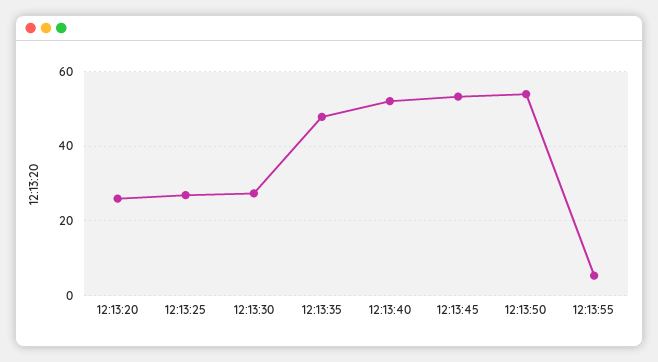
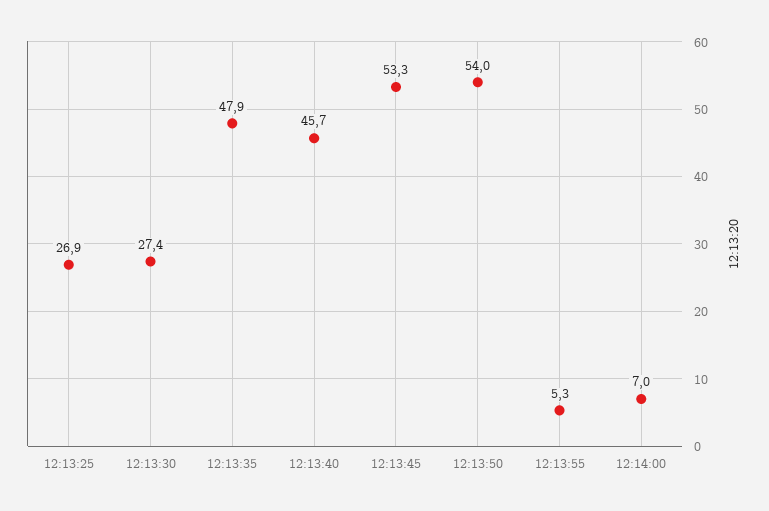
12:13:20: 26 -> none
12:13:40: 52 -> 45.7
12:14:00: none -> 7

